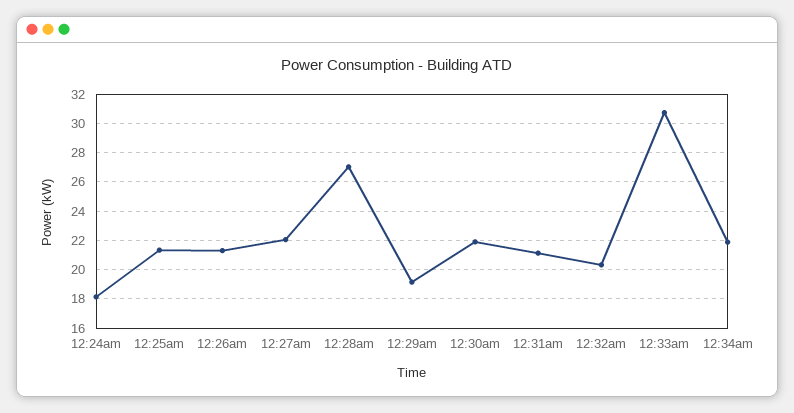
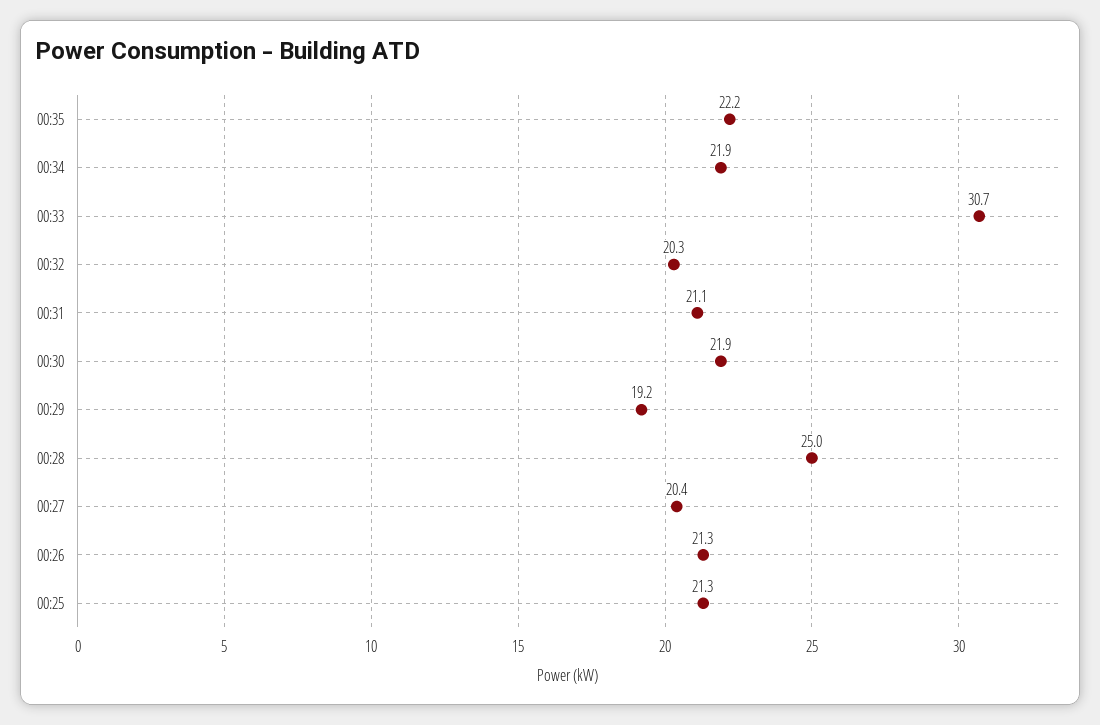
12:24am: 18 -> none
12:27am: 22 -> 20.4
12:28am: 27 -> 25
00:35: none -> 22.2

